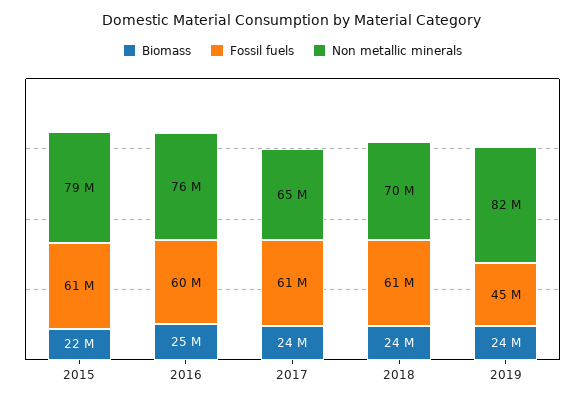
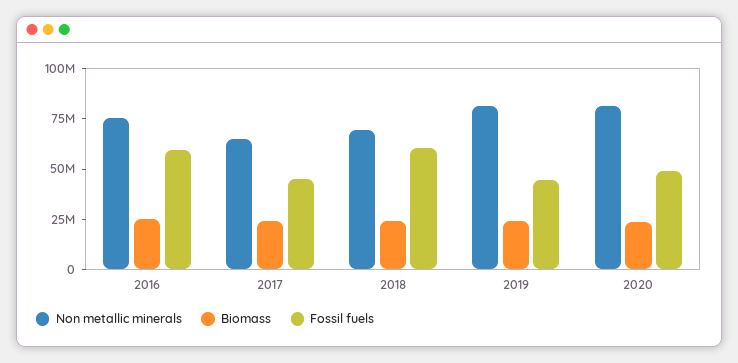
Biomass, 2015: 22000000 -> none
Fossil fuels, 2015: 61000000 -> none
Non metallic minerals, 2015: 79000000 -> none
Fossil fuels, 2017: 61000000 -> 45000000
Non metallic minerals, 2020: none -> 80000000
Biomass, 2020: none -> 25000000
Fossil fuels, 2020: none -> 50000000

